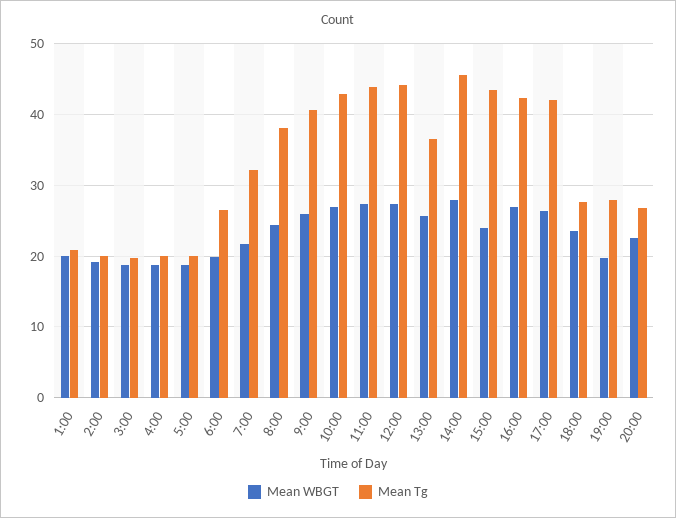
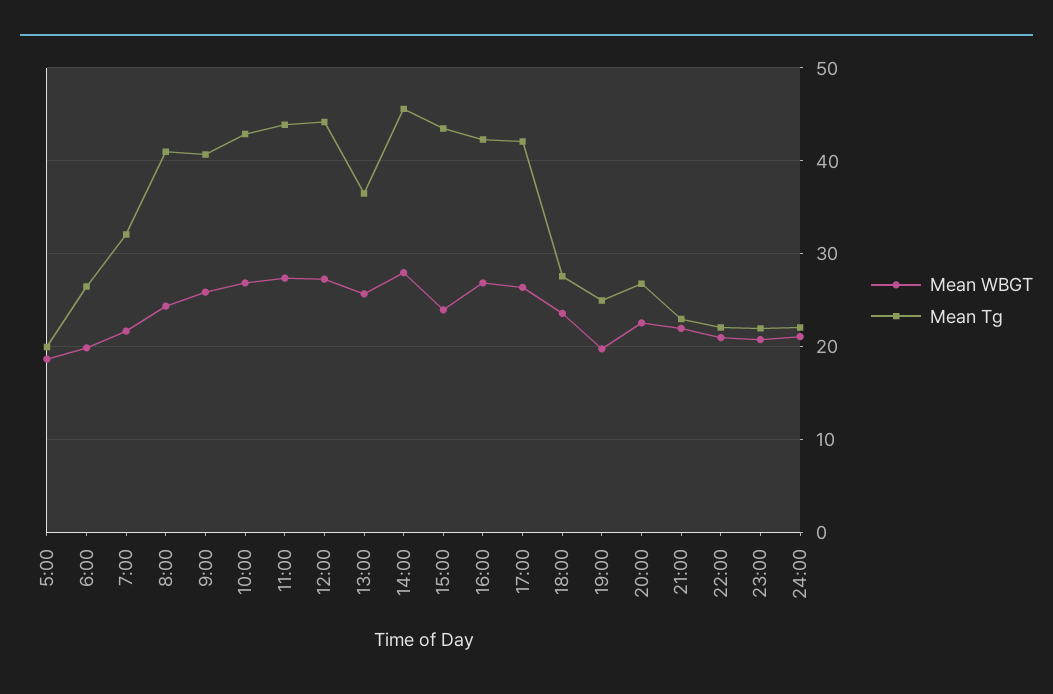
Mean WBGT, 1:00: 20 -> none
Mean Tg, 1:00: 21 -> none
Mean WBGT, 2:00: 19 -> none
Mean Tg, 2:00: 20 -> none
Mean WBGT, 3:00: 19 -> none
Mean Tg, 3:00: 20 -> none
Mean WBGT, 4:00: 19 -> none
Mean Tg, 4:00: 20 -> none
Mean Tg, 8:00: 38 -> 41
Mean Tg, 19:00: 28 -> 25
Mean WBGT, 21:00: none -> 22
Mean Tg, 21:00: none -> 23
Mean WBGT, 22:00: none -> 21
Mean Tg, 22:00: none -> 22
Mean WBGT, 23:00: none -> 21
Mean Tg, 23:00: none -> 22
Mean WBGT, 24:00: none -> 21
Mean Tg, 24:00: none -> 22

